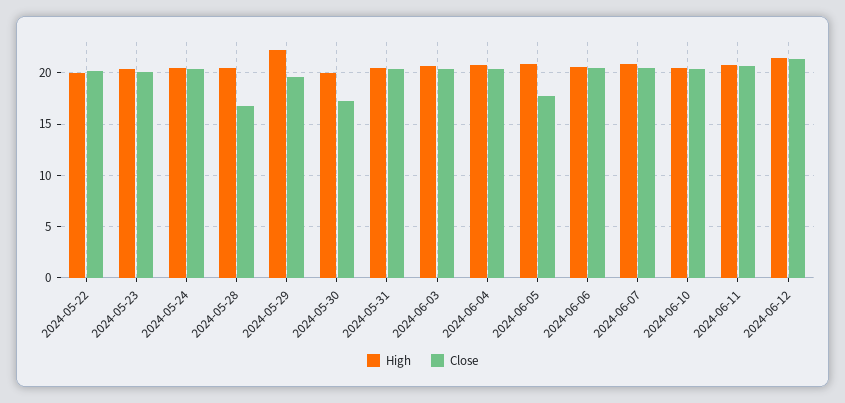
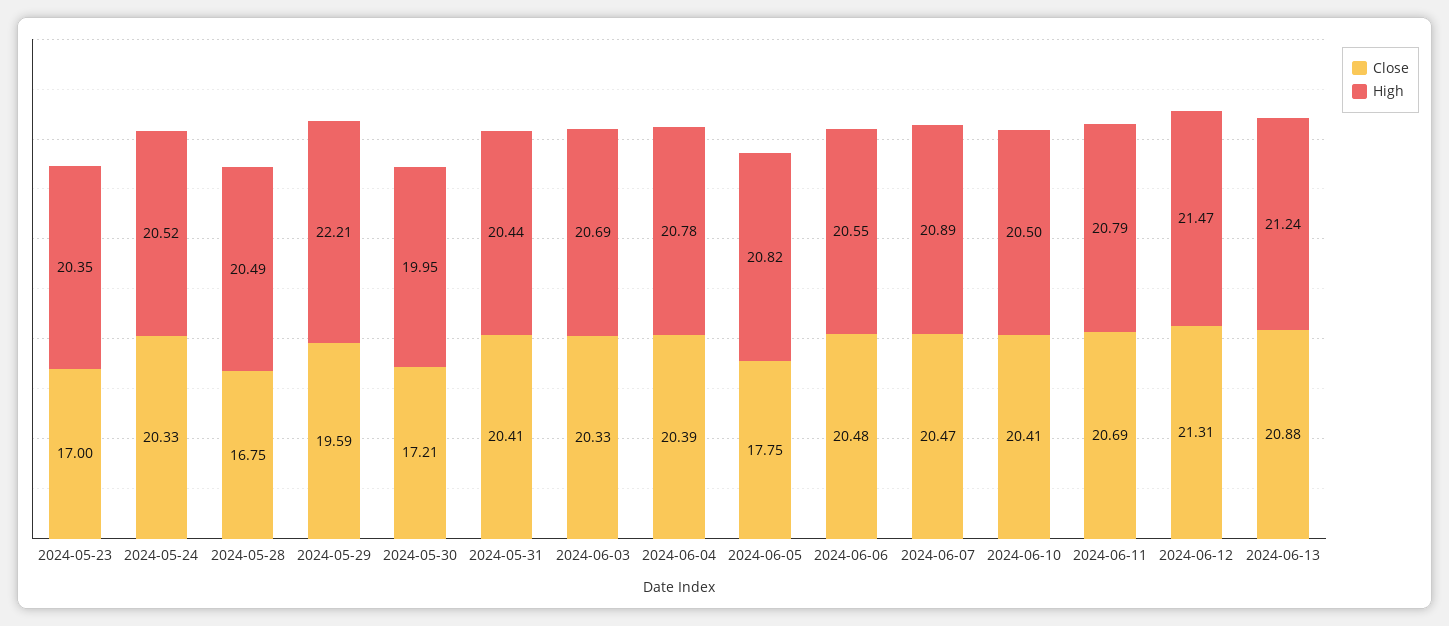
High, 2024-05-22: 20 -> none
Close, 2024-05-22: 20 -> none
Close, 2024-05-23: 20 -> 17
Close, 2024-06-13: none -> 20.88
High, 2024-06-13: none -> 21.24

